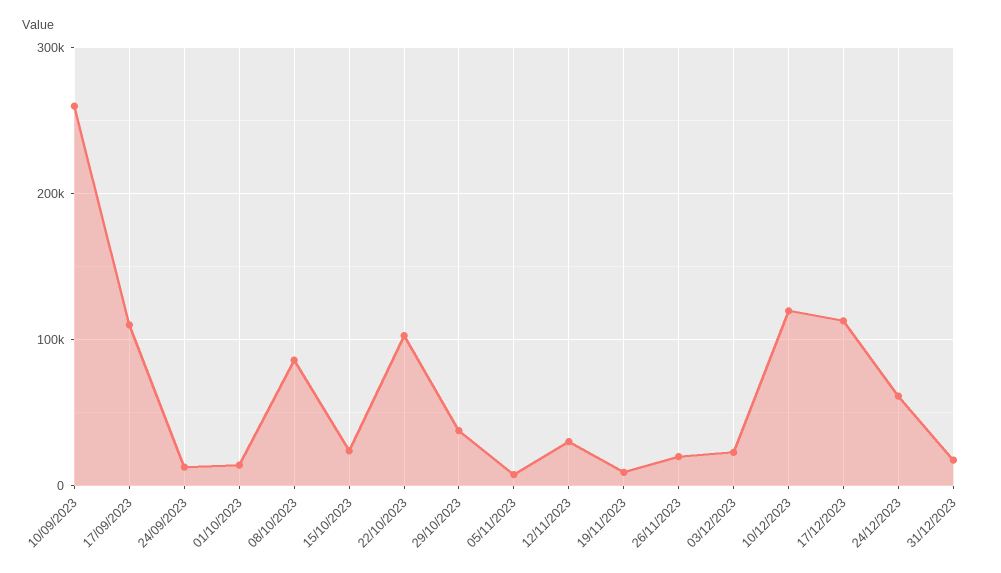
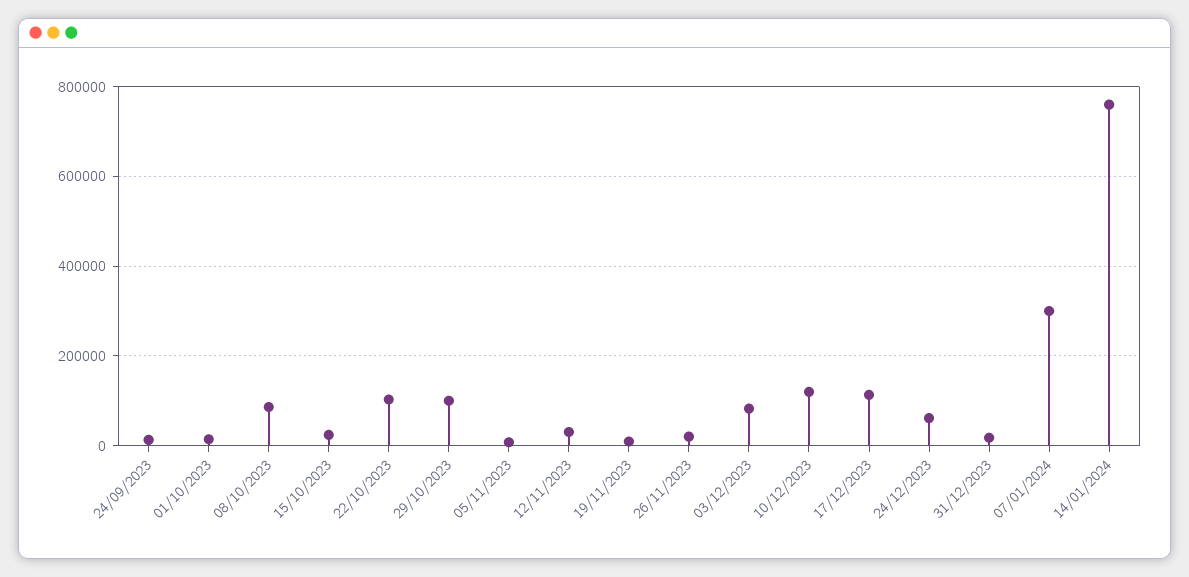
10/09/2023: 260000 -> none
17/09/2023: 110000 -> none
29/10/2023: 40000 -> 100000
03/12/2023: 20000 -> 80000
07/01/2024: none -> 300000
14/01/2024: none -> 760000

